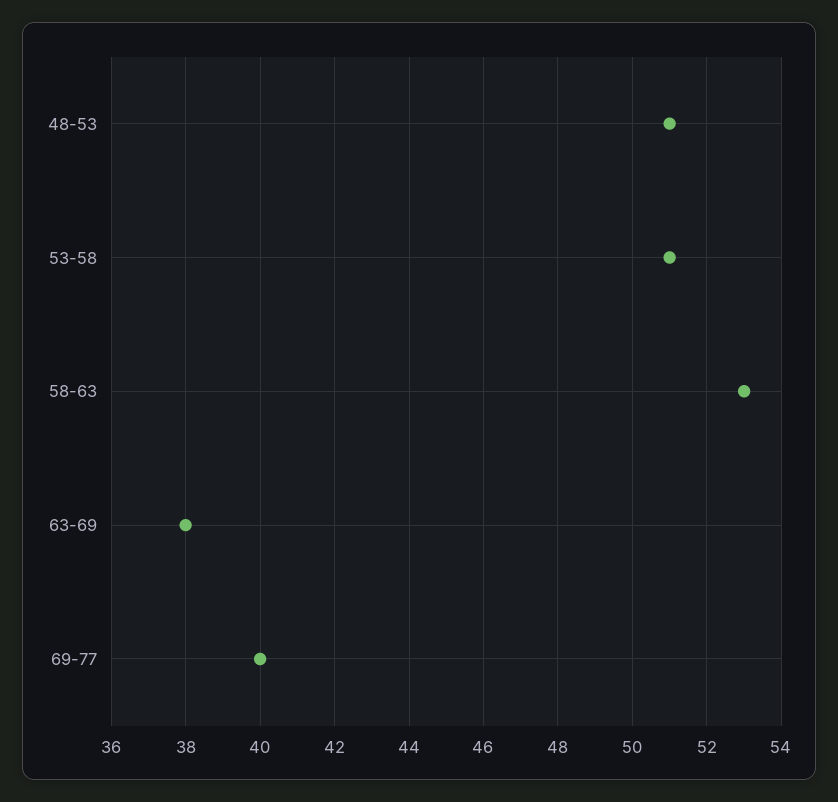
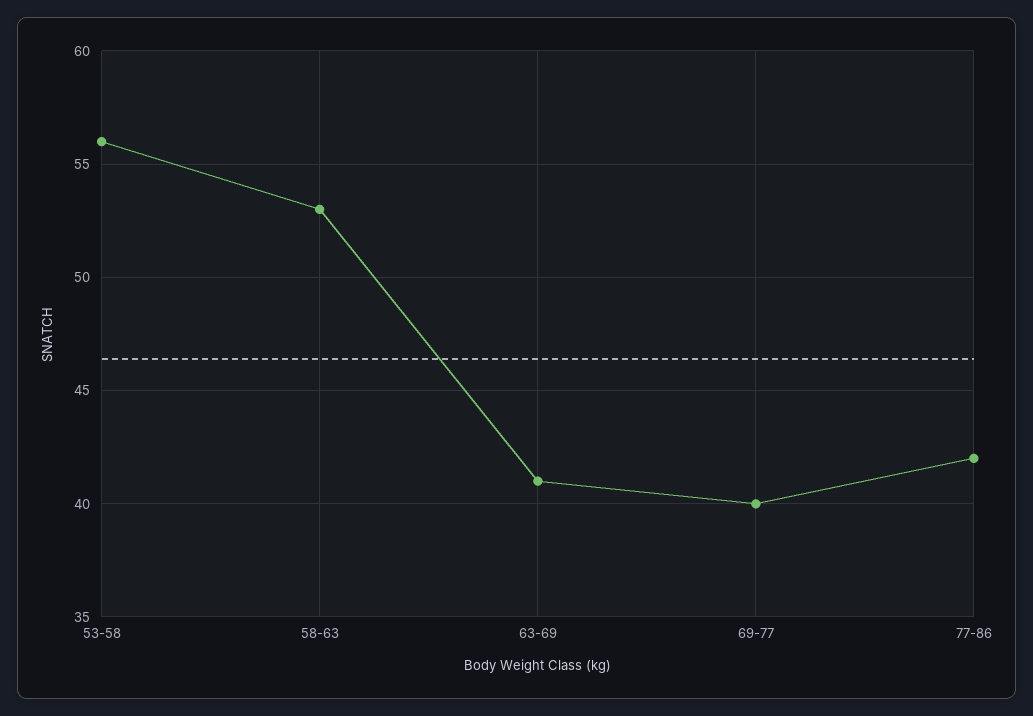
48-53: 51 -> none
53-58: 51 -> 56
63-69: 38 -> 41
77-86: none -> 42

